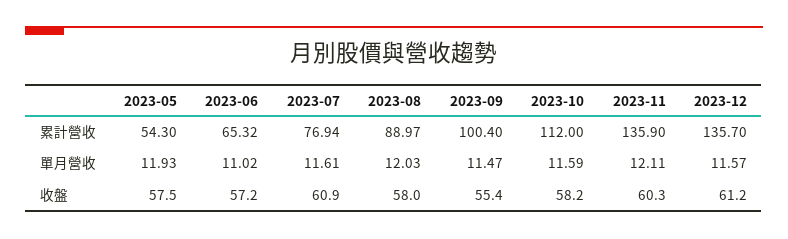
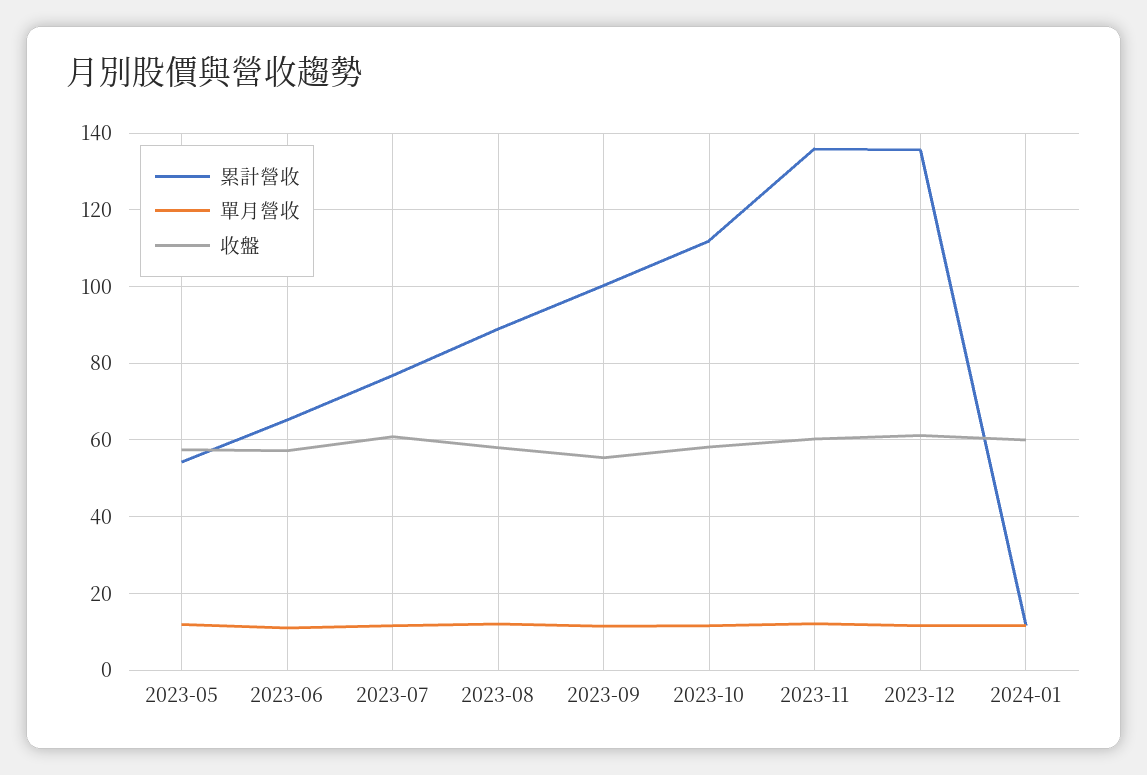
累計營收, 2024-01: none -> 12
單月營收, 2024-01: none -> 12
收盤, 2024-01: none -> 60

